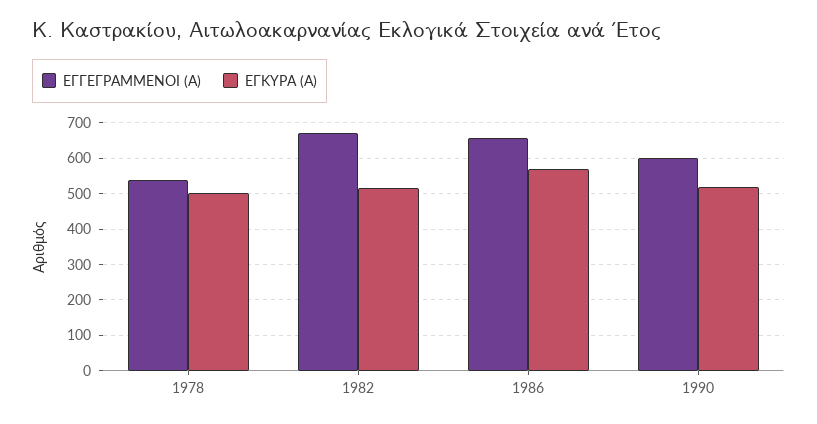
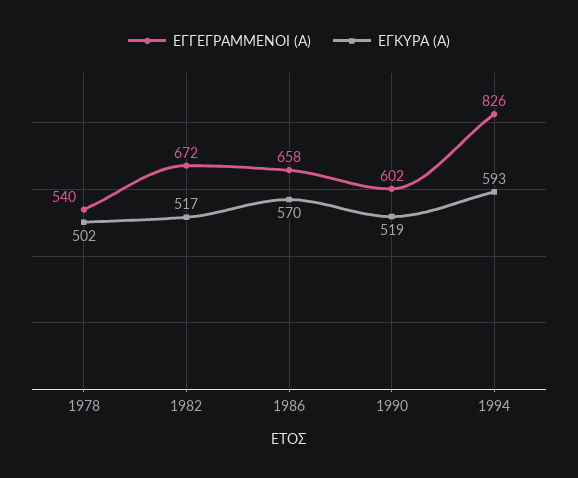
ΕΓΓΕΓΡΑΜΜΕΝΟΙ (Α), 1994: none -> 826
ΕΓΚΥΡΑ (Α), 1994: none -> 593

